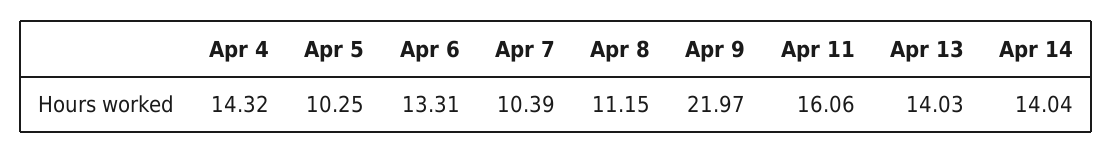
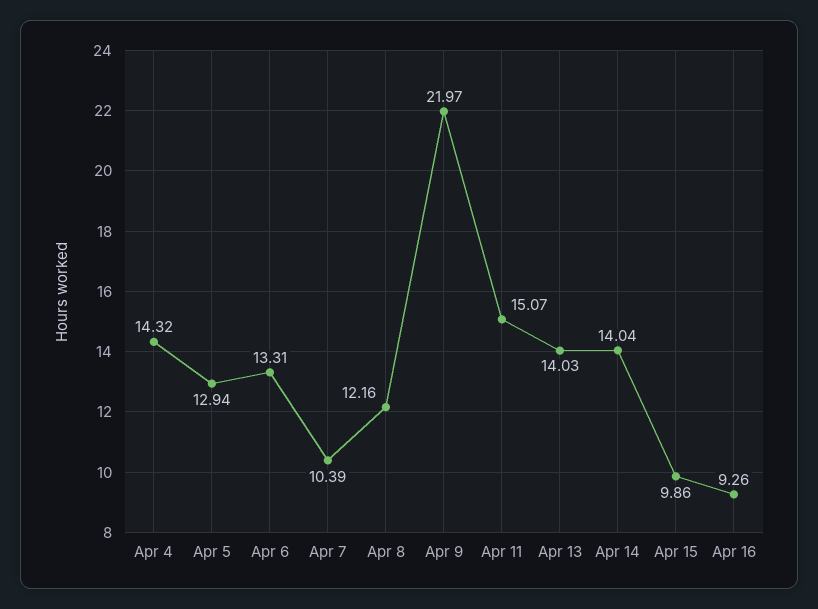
Apr 5: 10.25 -> 12.94
Apr 8: 11.15 -> 12.16
Apr 11: 16.06 -> 15.07
Apr 15: none -> 9.86
Apr 16: none -> 9.26

